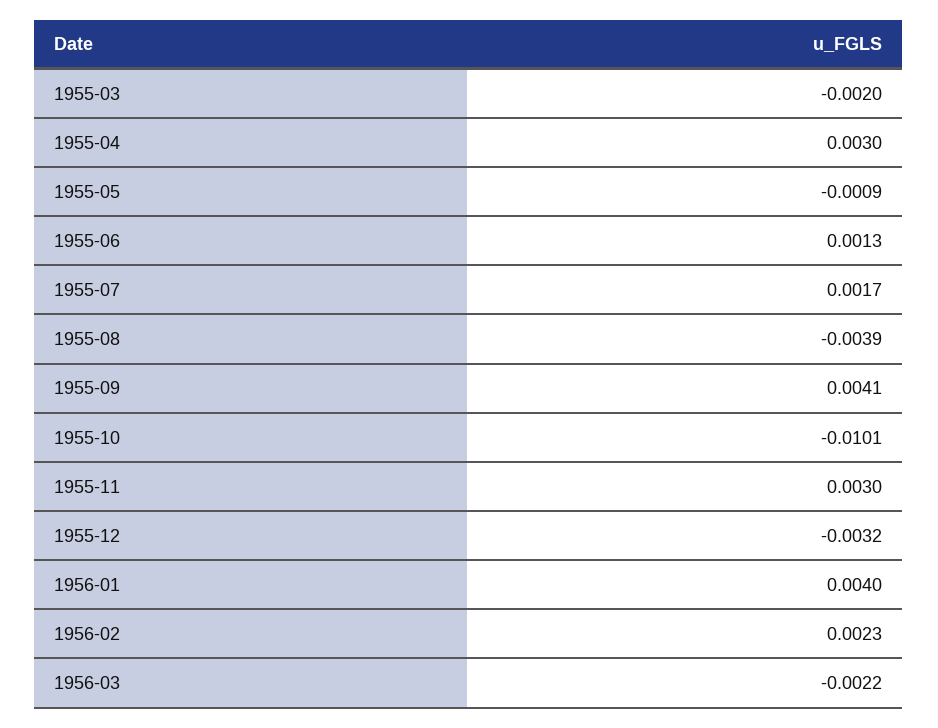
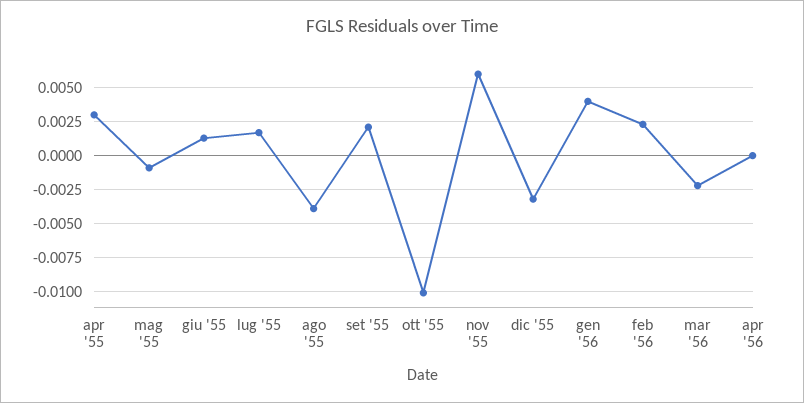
1955-03: -0.002 -> none
1955-09: 0.0041 -> 0.002
1955-11: 0.003 -> 0.006
apr '56: none -> 0

